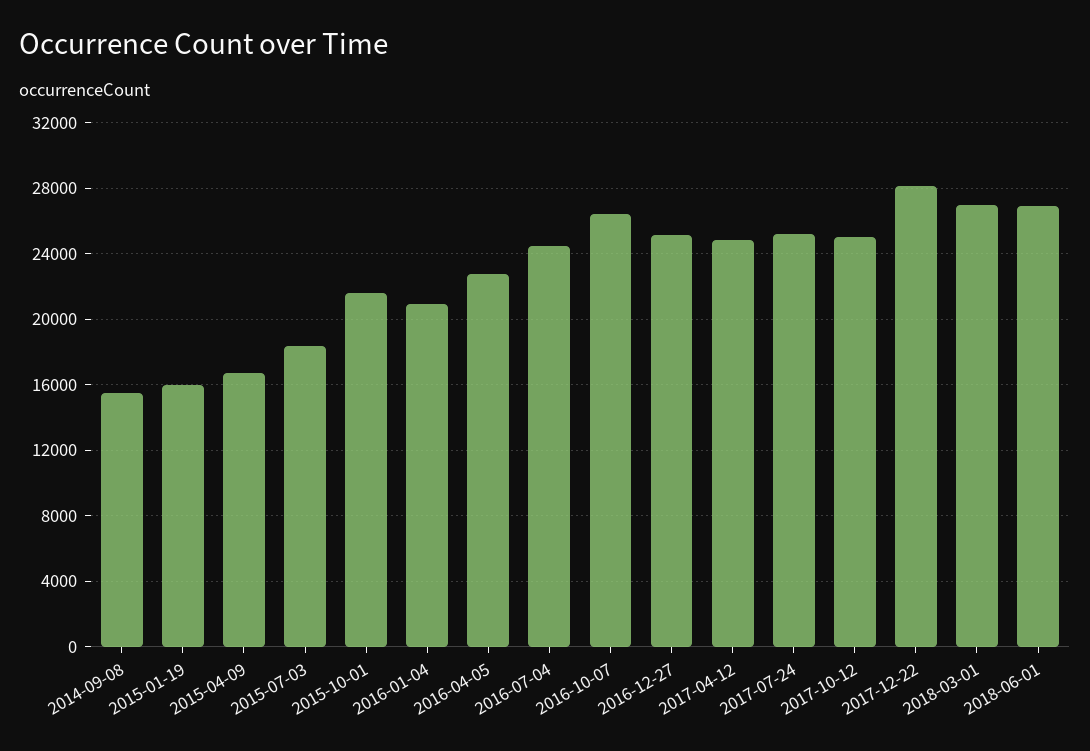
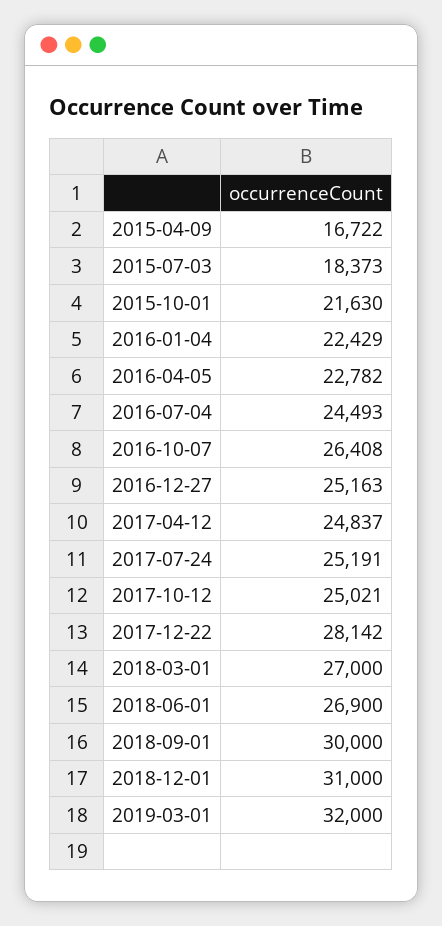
2014-09-08: 15500 -> none
2015-01-19: 16000 -> none
2016-01-04: 21000 -> 22429
2018-09-01: none -> 30000
2018-12-01: none -> 31000
2019-03-01: none -> 32000

